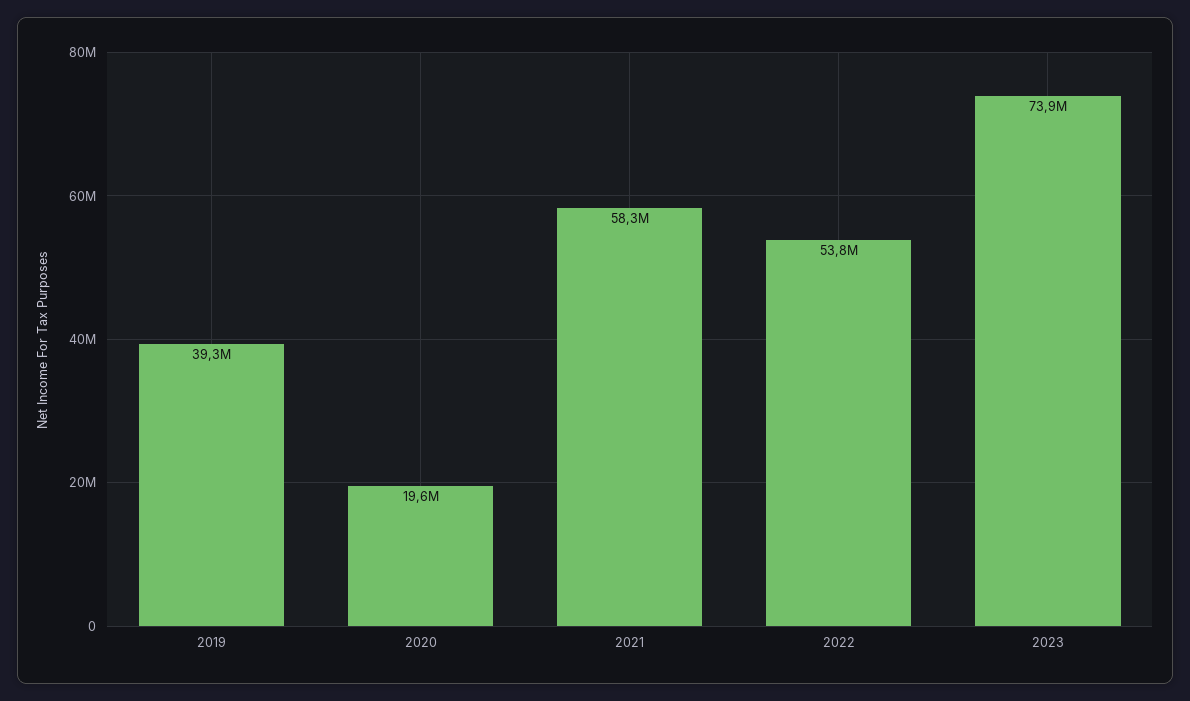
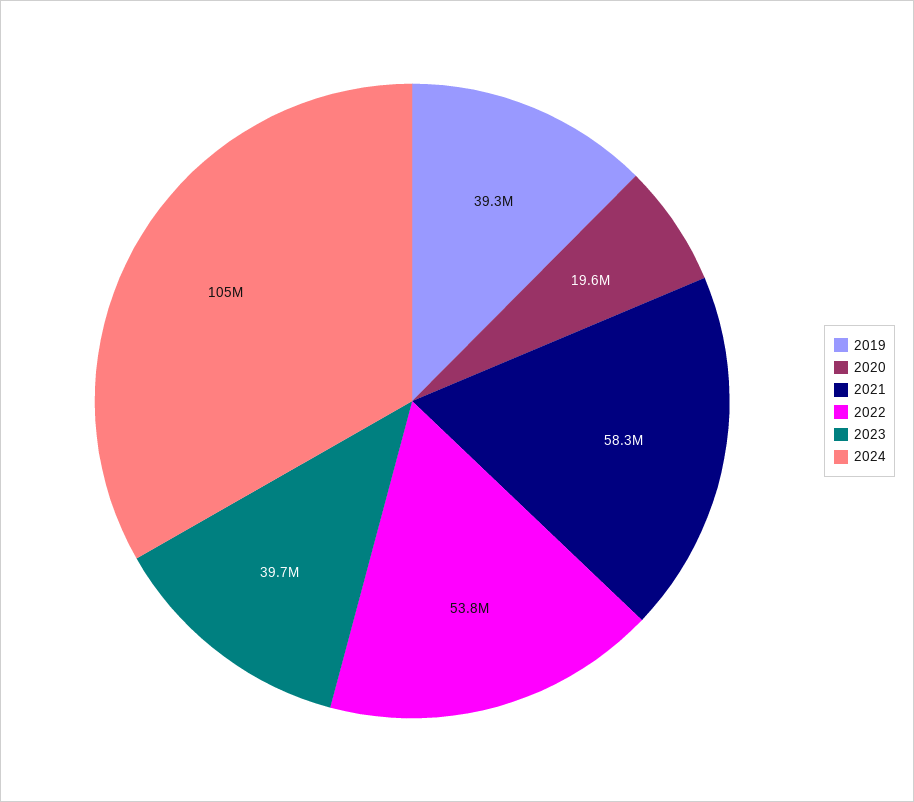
2023: 73900000 -> 39700000
2024: none -> 105000000

